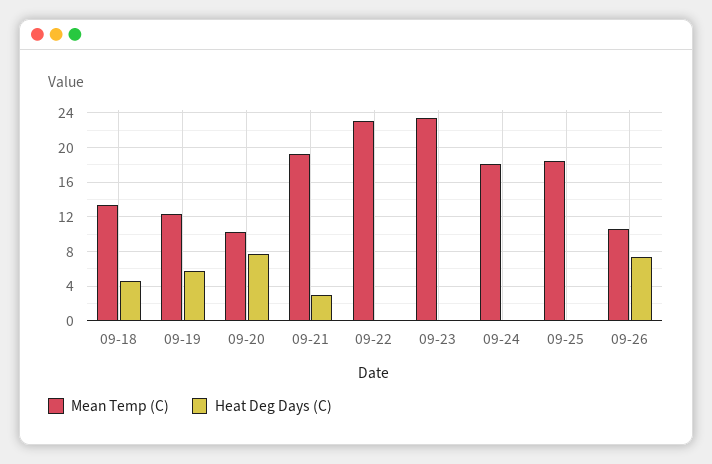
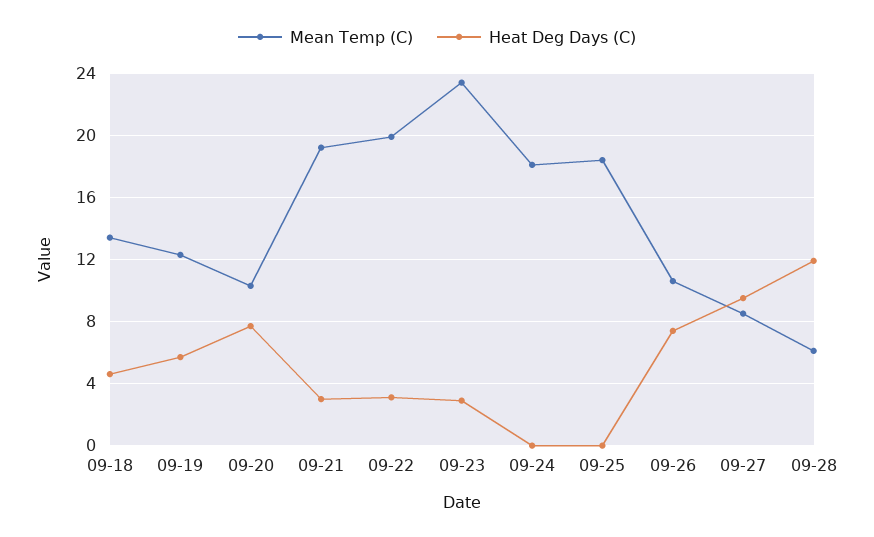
Mean Temp (C), 09-22: 23 -> 20
Heat Deg Days (C), 09-22: 0 -> 3
Heat Deg Days (C), 09-23: 0 -> 3
Mean Temp (C), 09-27: none -> 8.5
Heat Deg Days (C), 09-27: none -> 9.5
Mean Temp (C), 09-28: none -> 6
Heat Deg Days (C), 09-28: none -> 12

